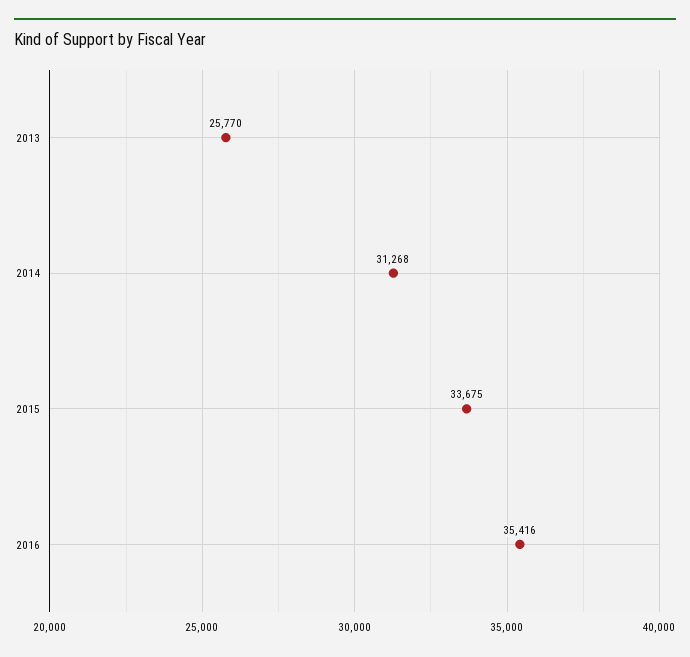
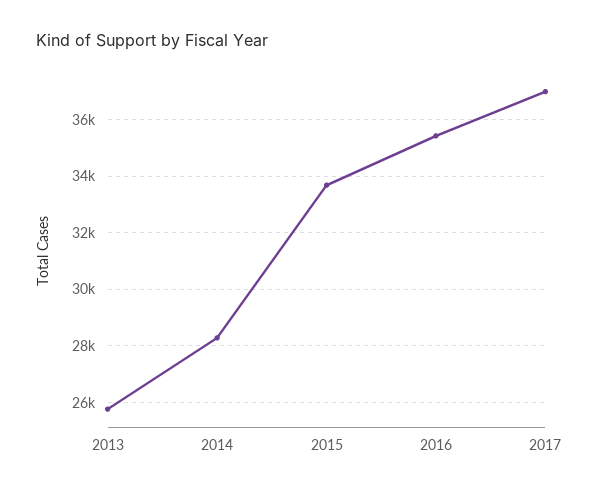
2014: 31268 -> 28250
2017: none -> 37000

